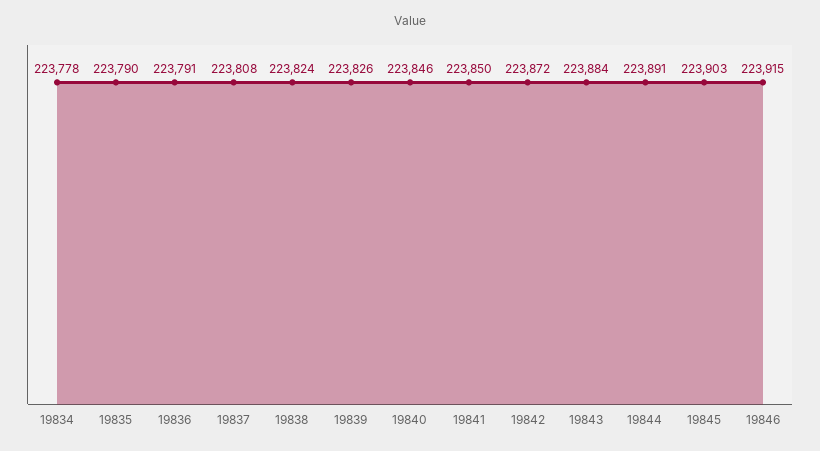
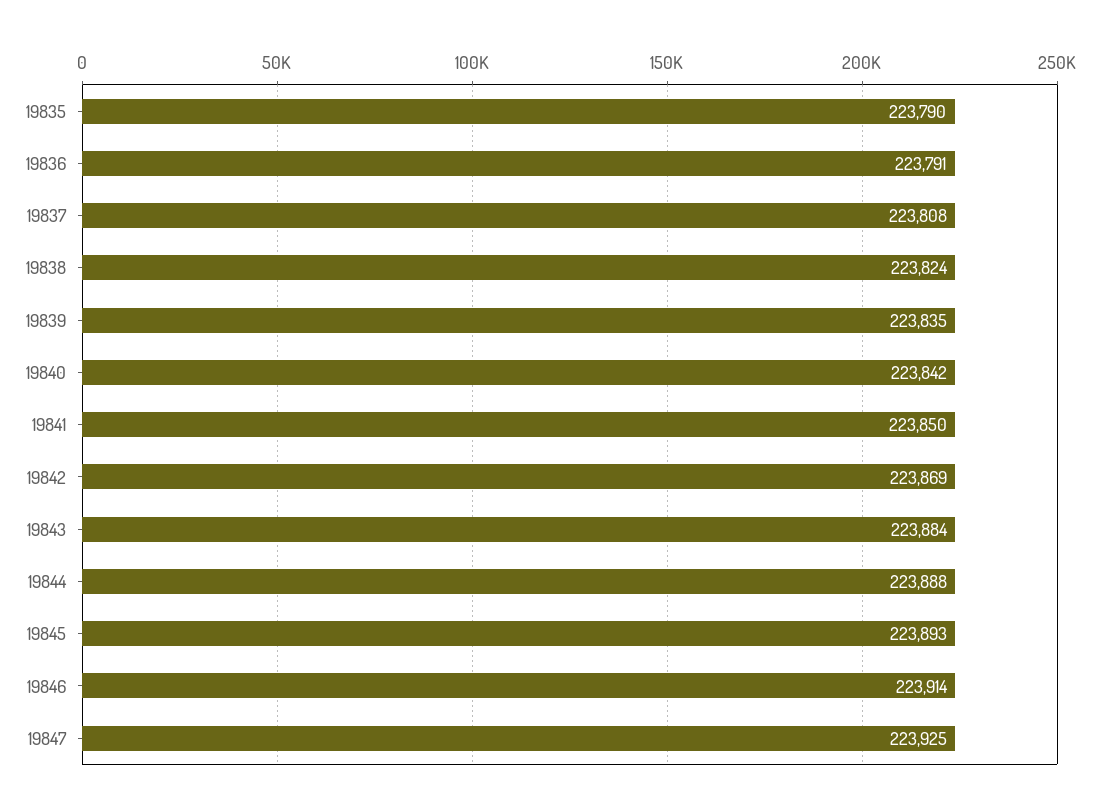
19834: 223778 -> none
19839: 223826 -> 223835
19840: 223846 -> 223842
19842: 223872 -> 223869
19844: 223891 -> 223888
19845: 223903 -> 223893
19846: 223915 -> 223914
19847: none -> 223925

